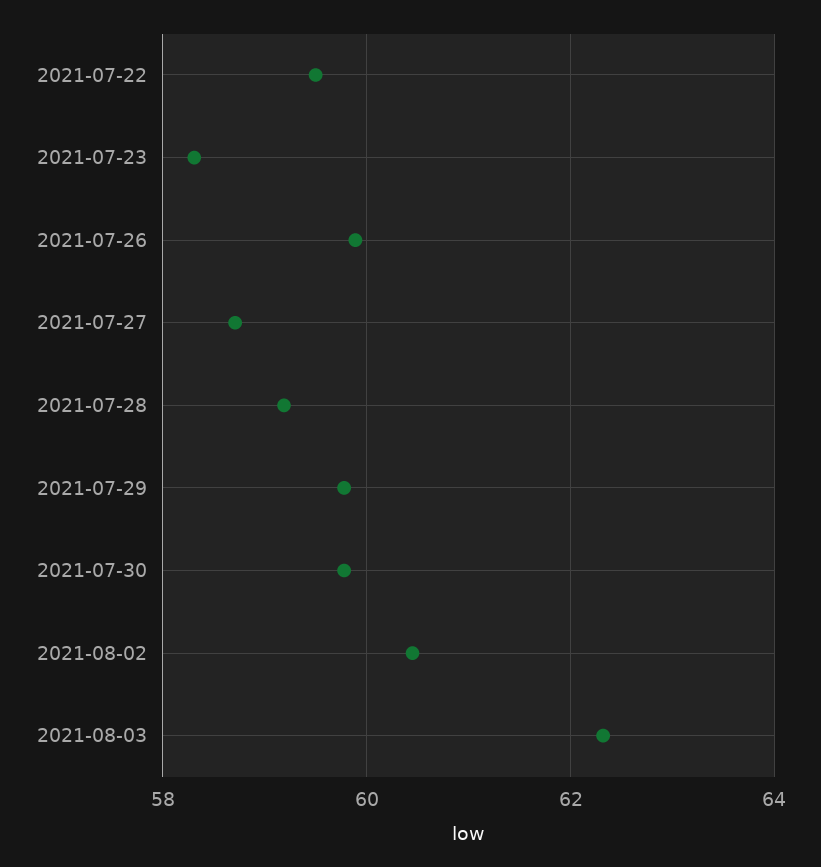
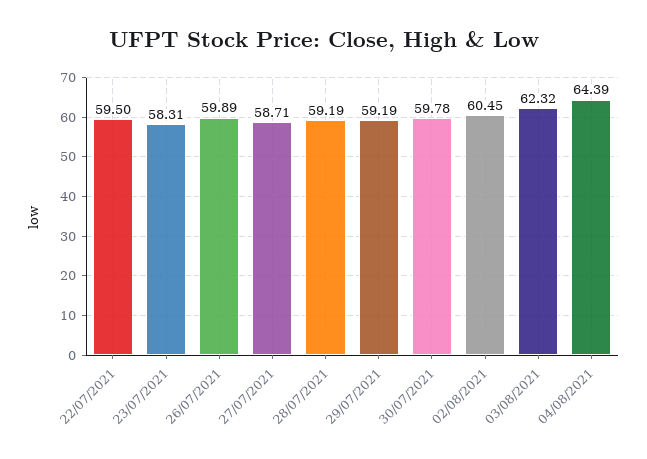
2021-07-29: 59.8 -> 59.19
04/08/2021: none -> 64.39

